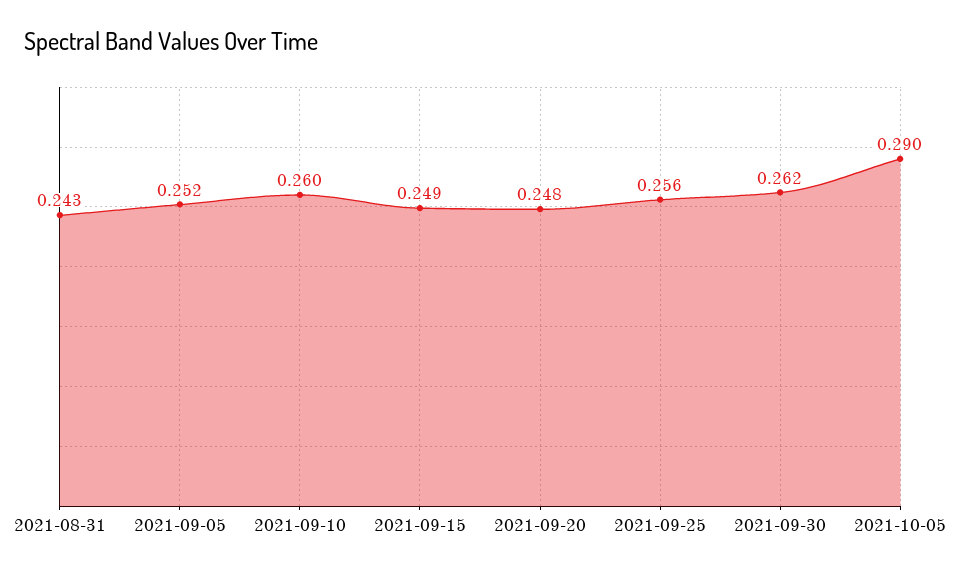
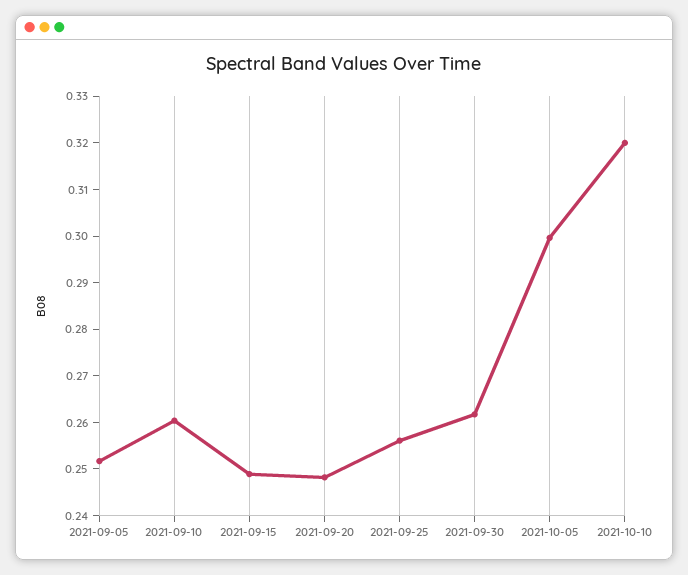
2021-08-31: 0.243 -> none
2021-10-05: 0.29 -> 0.3
2021-10-10: none -> 0.32

